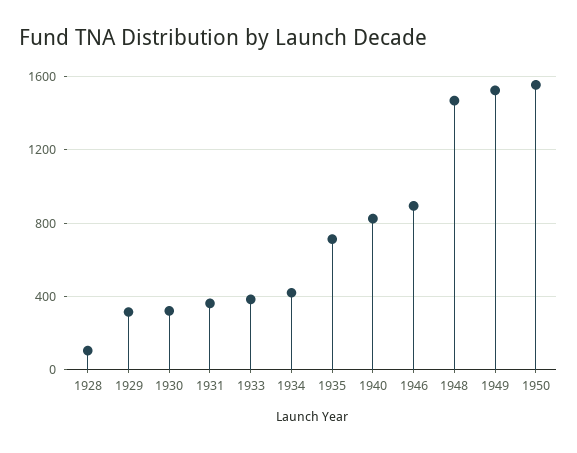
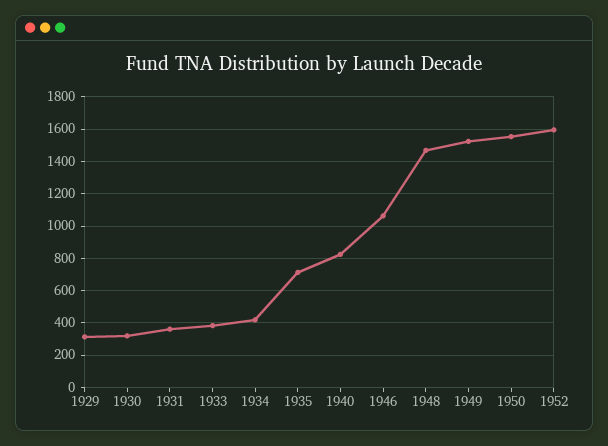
1928: 100 -> none
1946: 900 -> 1050
1952: none -> 1600

